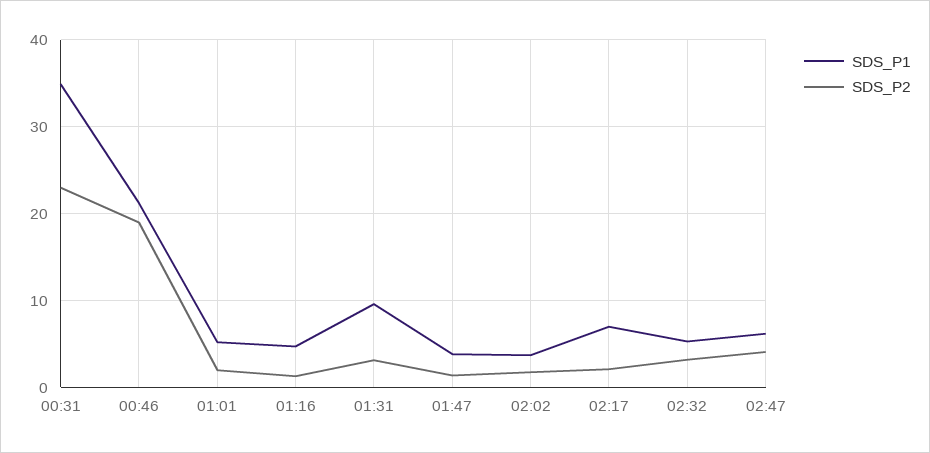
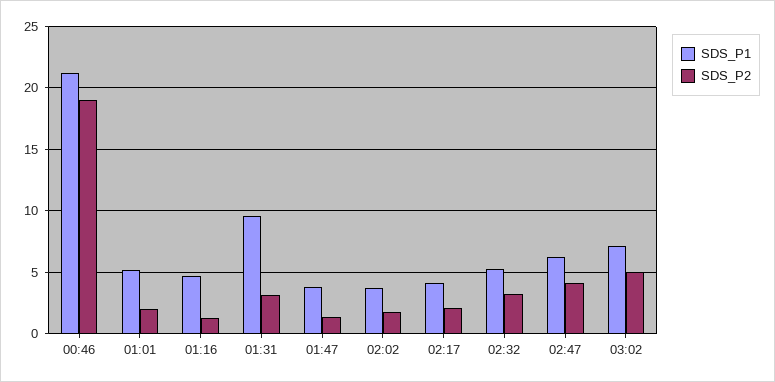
SDS_P1, 00:31: 35 -> none
SDS_P2, 00:31: 23 -> none
SDS_P1, 02:17: 7 -> 4
SDS_P1, 03:02: none -> 7
SDS_P2, 03:02: none -> 5

